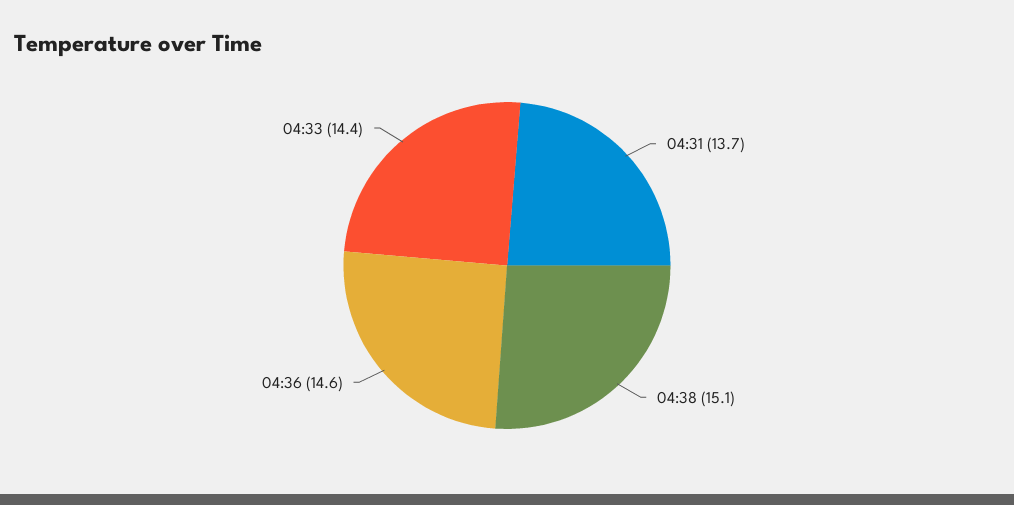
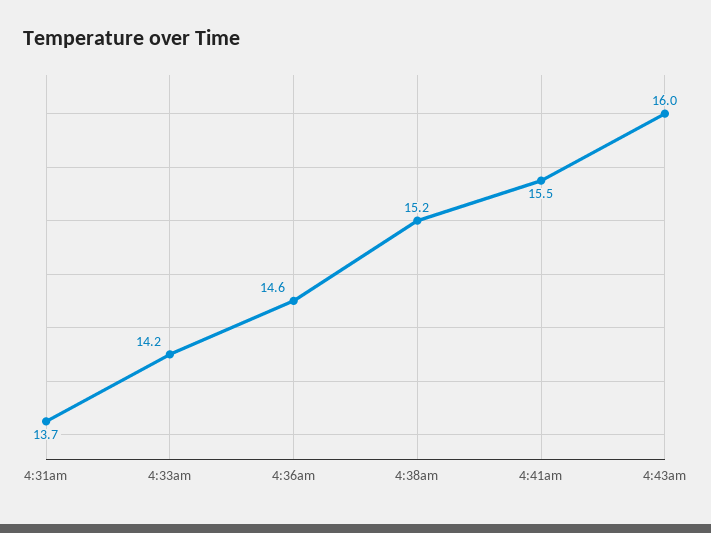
04:38: 15.1 -> 15.2
04:33: 14.4 -> 14.2
4:41am: none -> 15.5
4:43am: none -> 16

